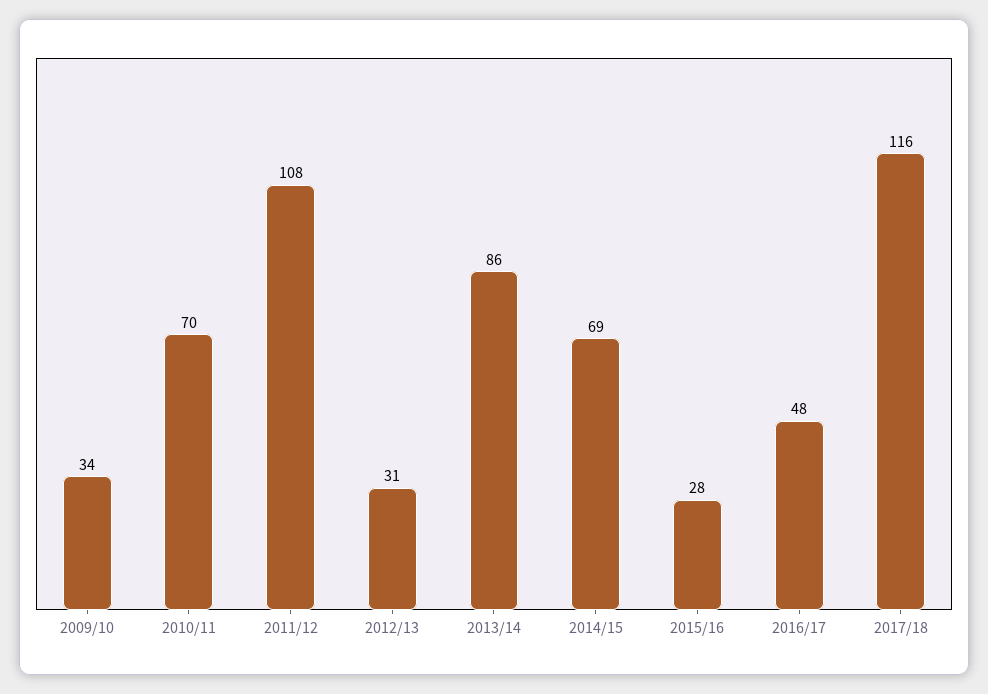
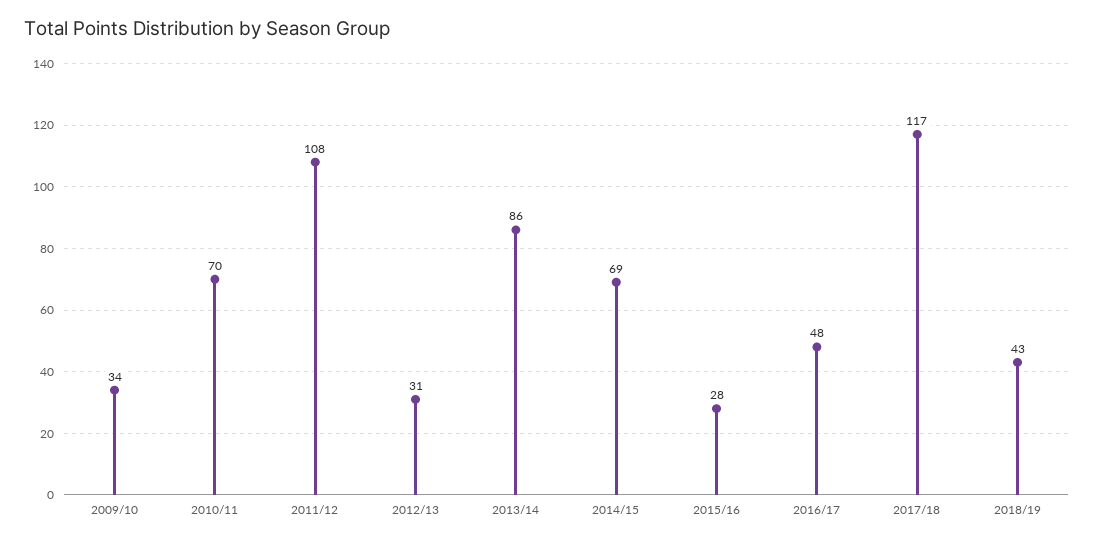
2017/18: 116 -> 117
2018/19: none -> 43

